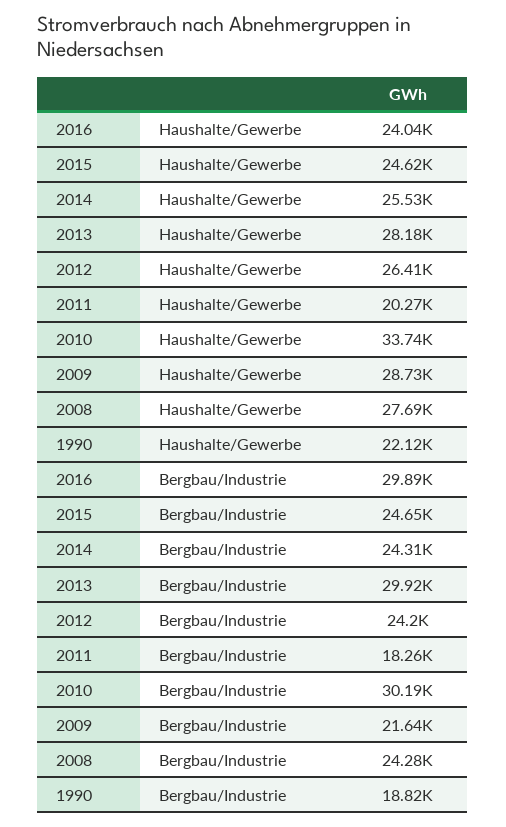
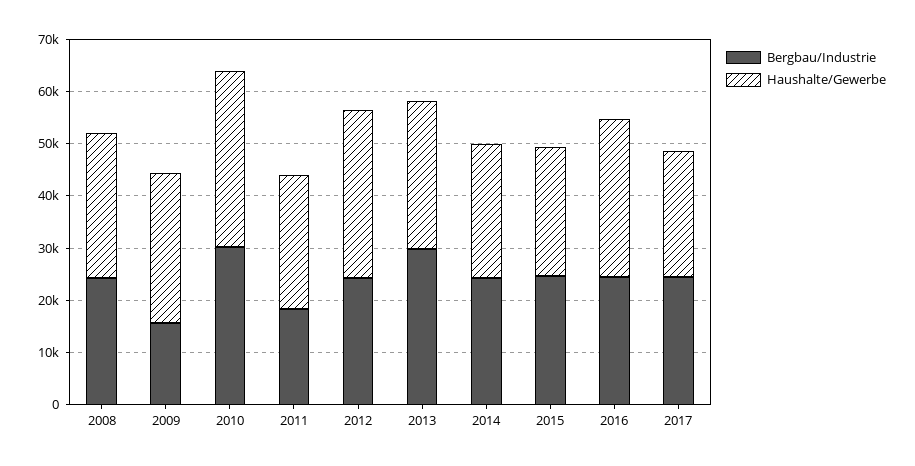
Haushalte/Gewerbe, 2016: 24040 -> 30000
Haushalte/Gewerbe, 2012: 26410 -> 32000
Haushalte/Gewerbe, 2011: 20270 -> 26000
Haushalte/Gewerbe, 1990: 22120 -> none
Bergbau/Industrie, 2016: 29890 -> 24000
Bergbau/Industrie, 2009: 21640 -> 16000
Bergbau/Industrie, 1990: 18820 -> none
Bergbau/Industrie, 2017: none -> 24000
Haushalte/Gewerbe, 2017: none -> 24000

